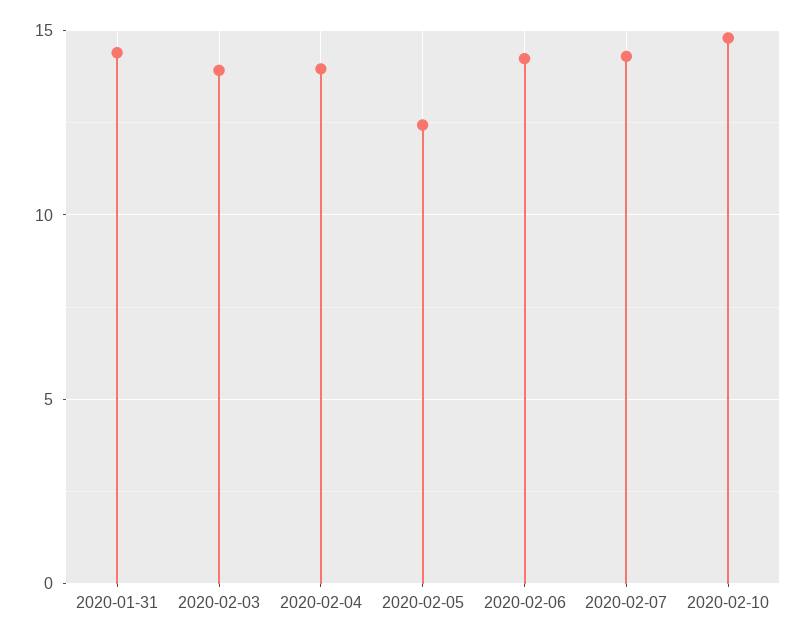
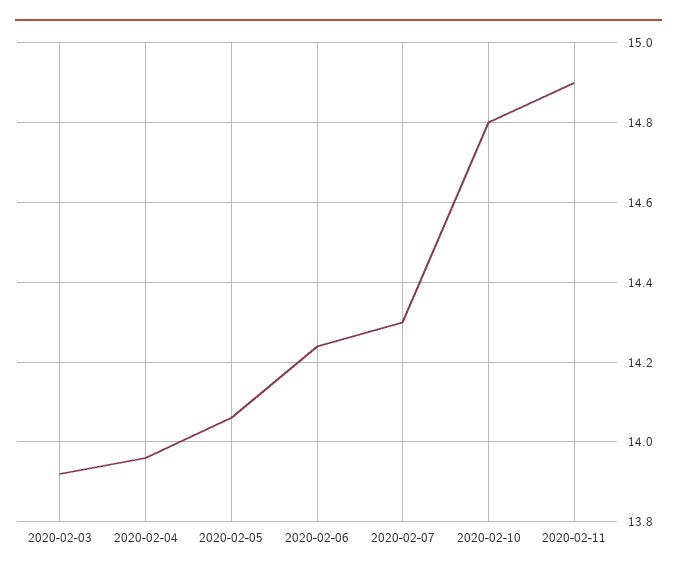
2020-01-31: 14.5 -> none
2020-02-05: 12.5 -> 14.05
2020-02-11: none -> 14.9

